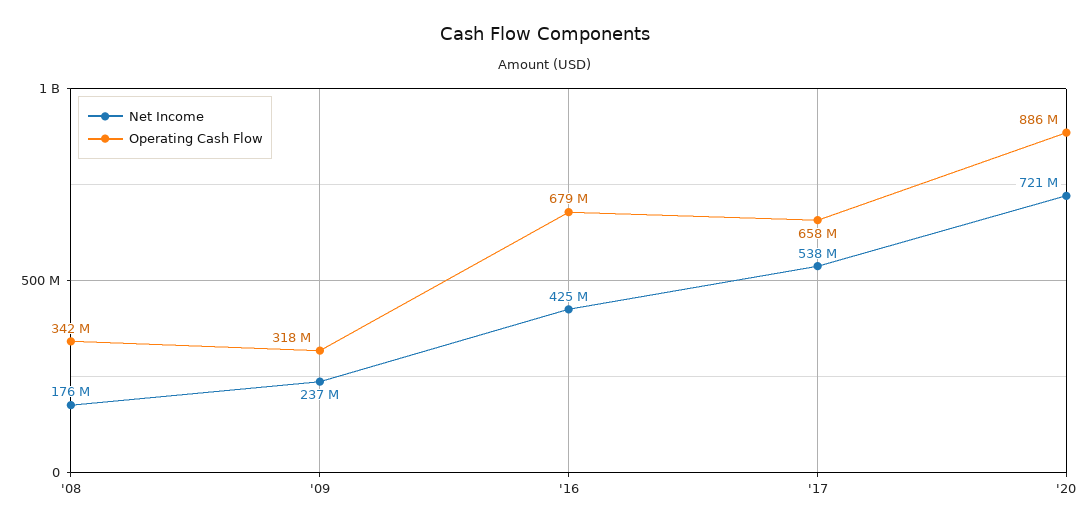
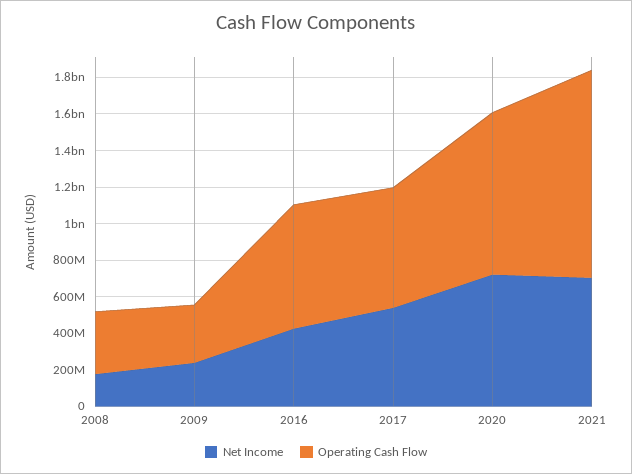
Net Income, 2021: none -> 700000000
Operating Cash Flow, 2021: none -> 1150000000

